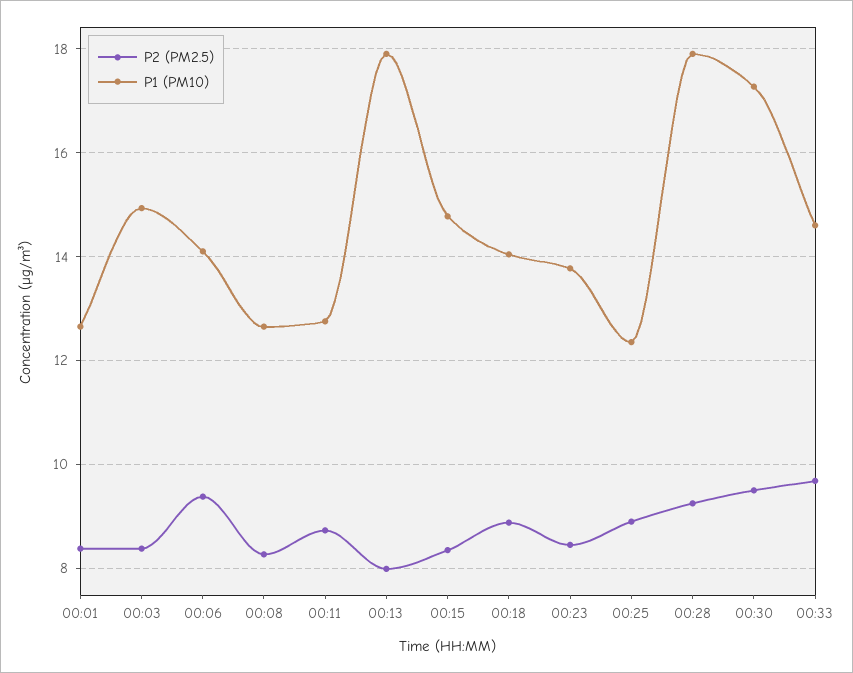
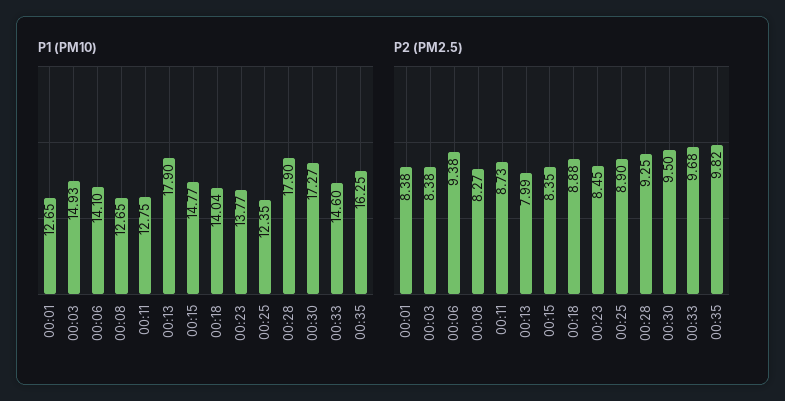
P1 (PM10), 00:35: none -> 16.25
P2 (PM2.5), 00:35: none -> 9.82

